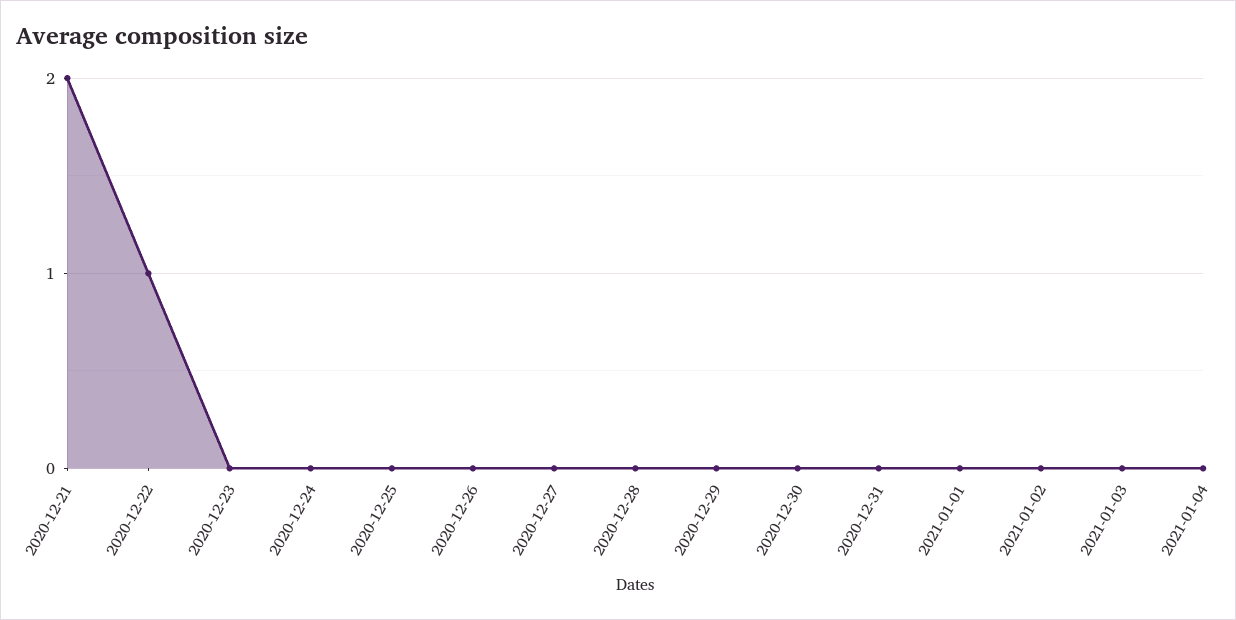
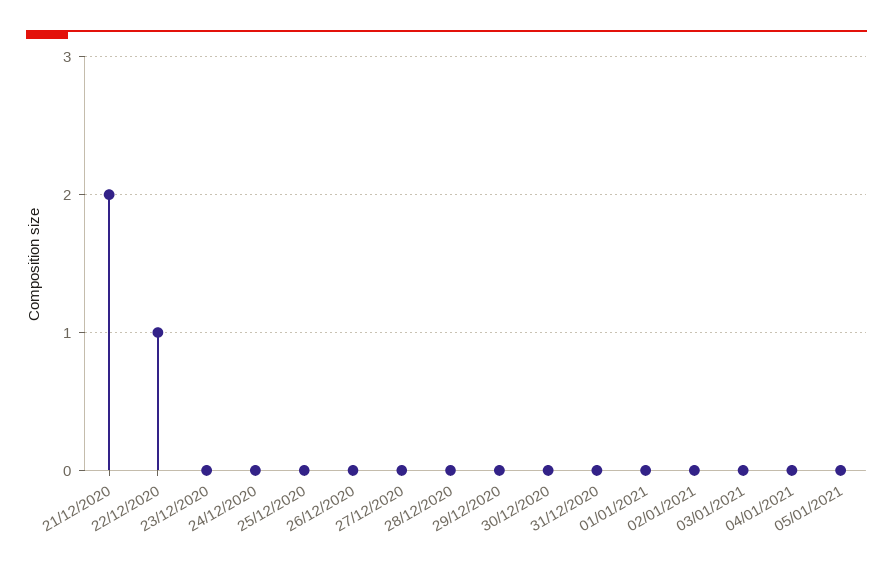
05/01/2021: none -> 0

